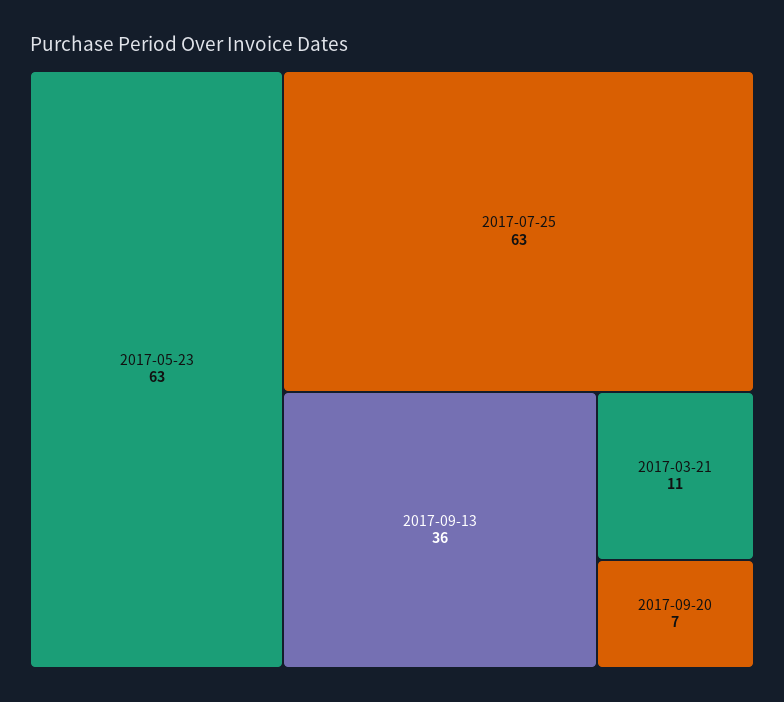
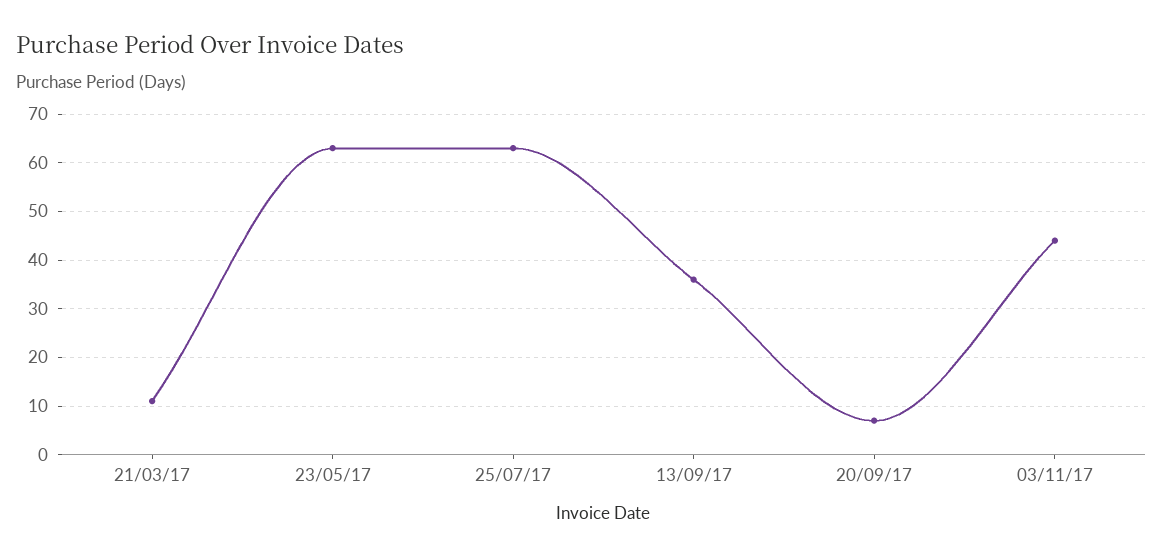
03/11/17: none -> 45

